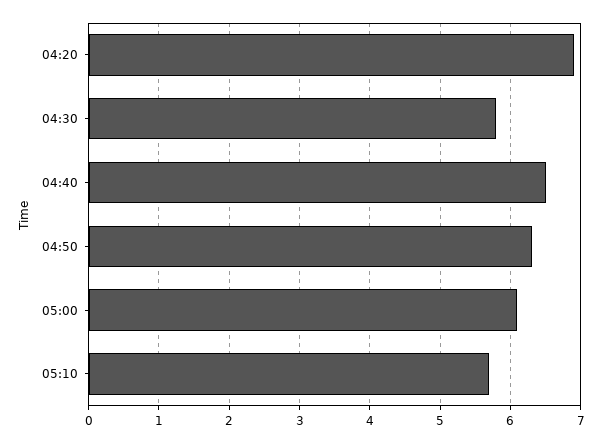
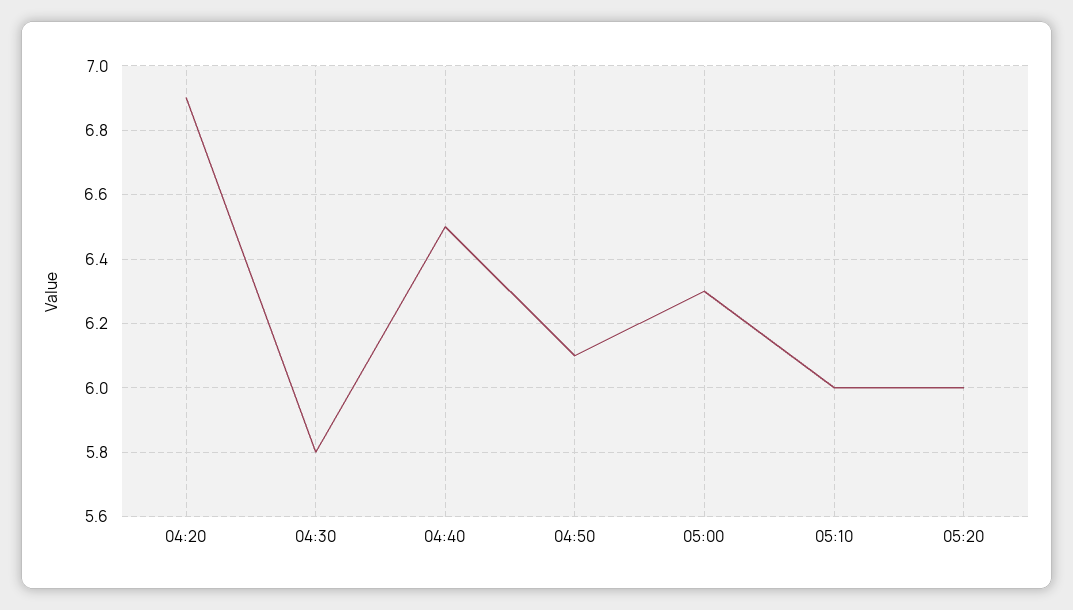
04:50: 6.3 -> 6.1
05:00: 6.1 -> 6.3
05:10: 5.7 -> 6
05:20: none -> 6

